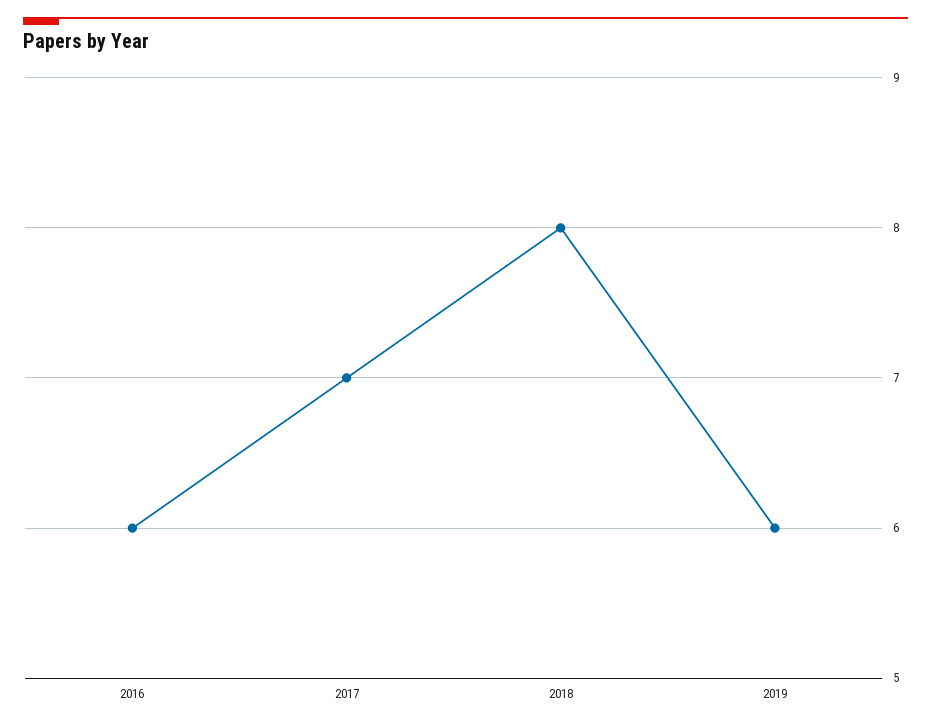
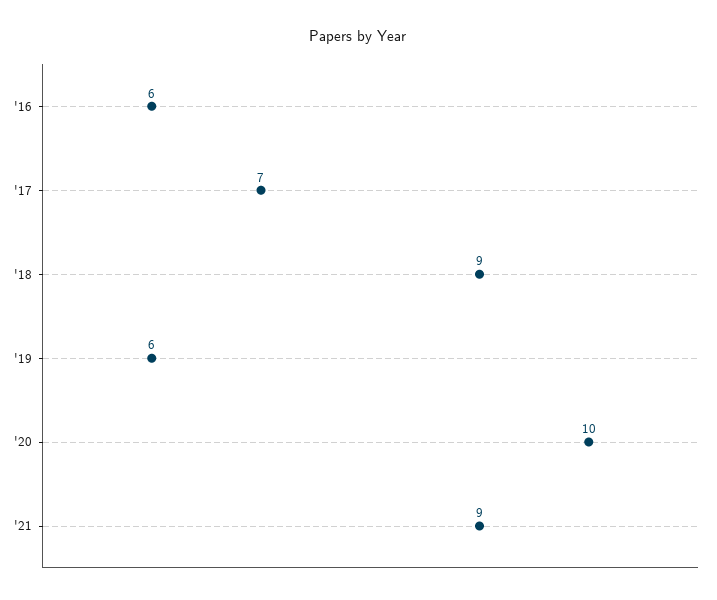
2018: 8 -> 9
'20: none -> 10
'21: none -> 9

